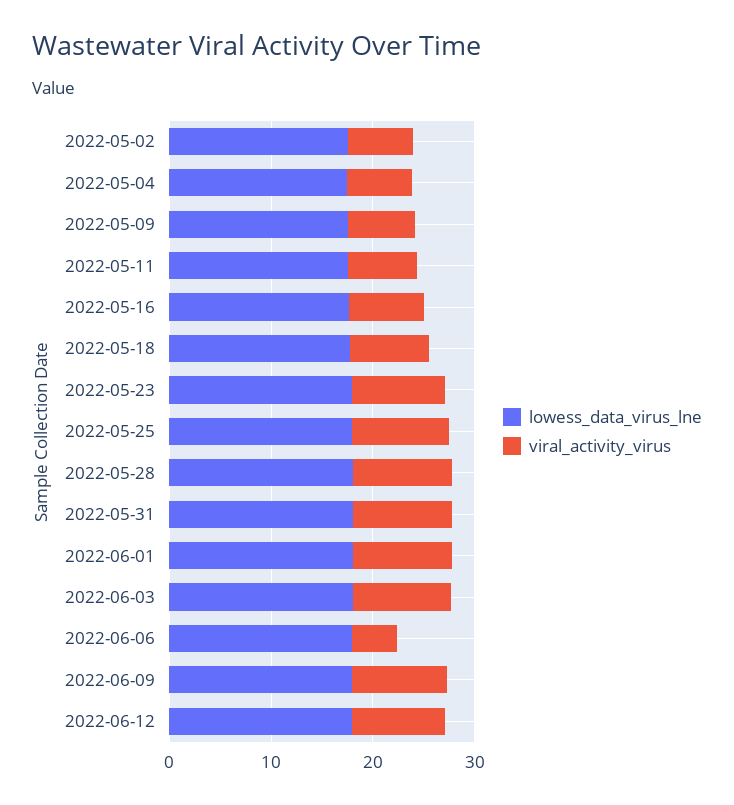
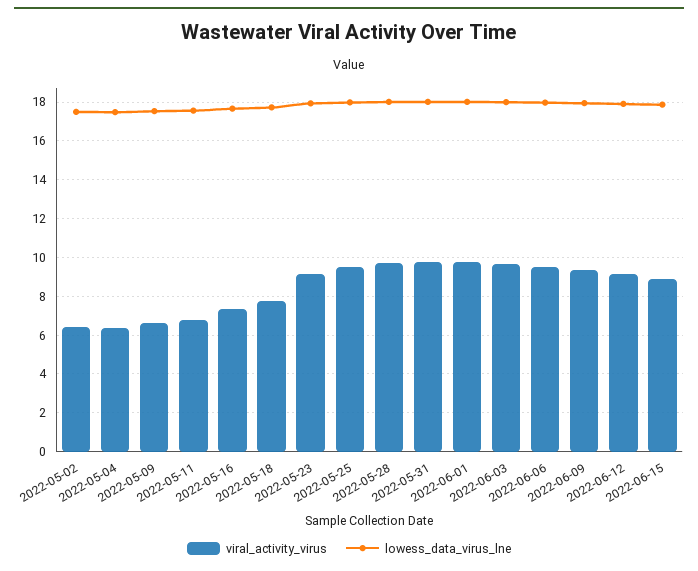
viral_activity_virus, 2022-06-06: 4 -> 9.5
viral_activity_virus, 2022-06-15: none -> 9
lowess_data_virus_lne, 2022-06-15: none -> 18

